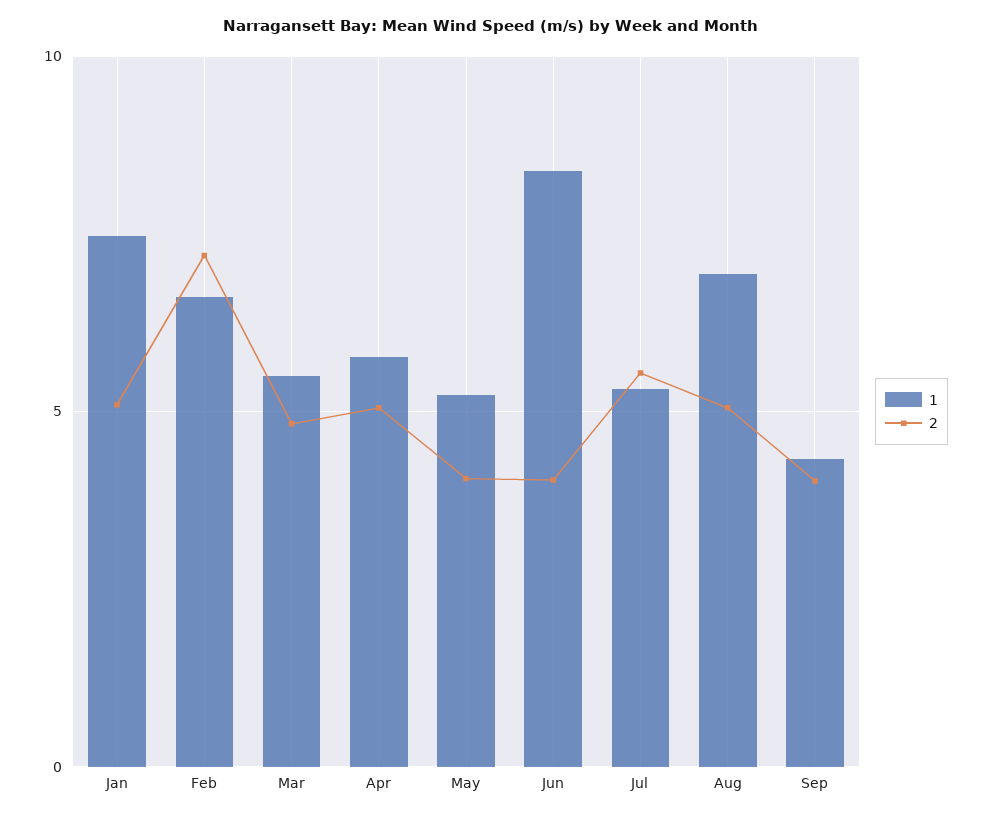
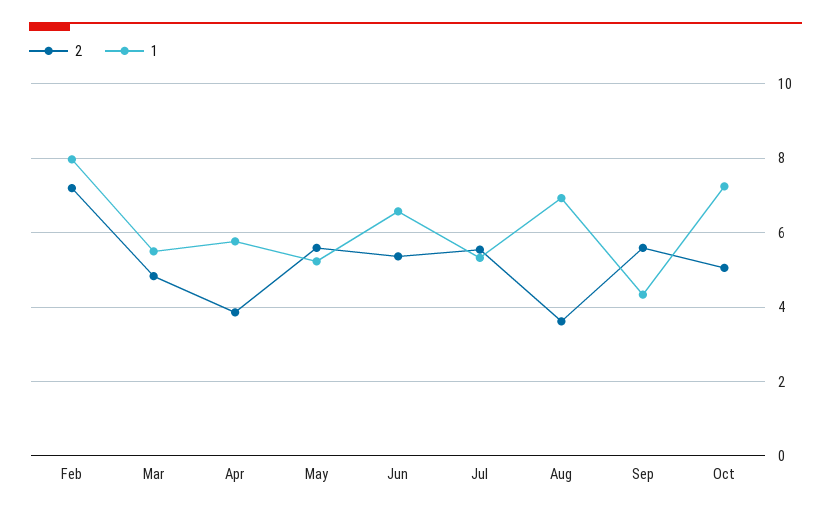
1, Jan: 7.5 -> none
2, Jan: 5 -> none
1, Feb: 6.5 -> 8
2, Apr: 5 -> 3.8
2, May: 4 -> 5.6
1, Jun: 8.5 -> 6.6
2, Jun: 4 -> 5.4
2, Aug: 5 -> 3.6
2, Sep: 4 -> 5.6
2, Oct: none -> 5
1, Oct: none -> 7.2

